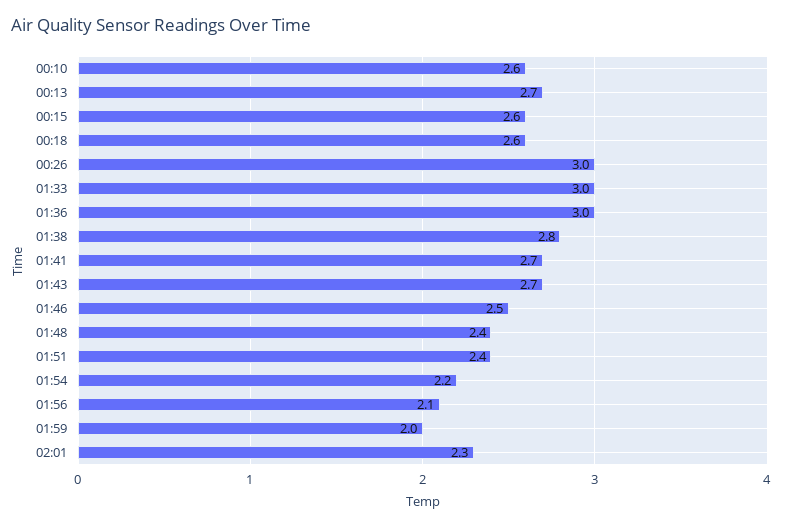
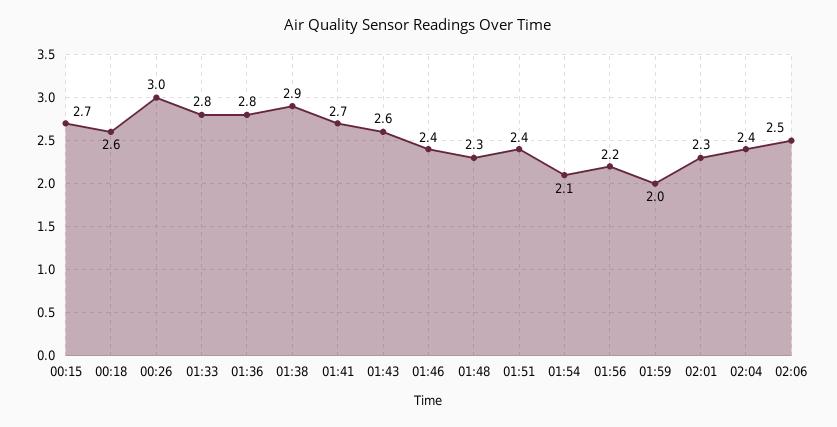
00:10: 2.6 -> none
00:13: 2.7 -> none
00:15: 2.6 -> 2.7
01:33: 3 -> 2.8
01:36: 3 -> 2.8
01:38: 2.8 -> 2.9
01:43: 2.7 -> 2.6
01:46: 2.5 -> 2.4
01:48: 2.4 -> 2.3
01:54: 2.2 -> 2.1
01:56: 2.1 -> 2.2
02:04: none -> 2.4
02:06: none -> 2.5

